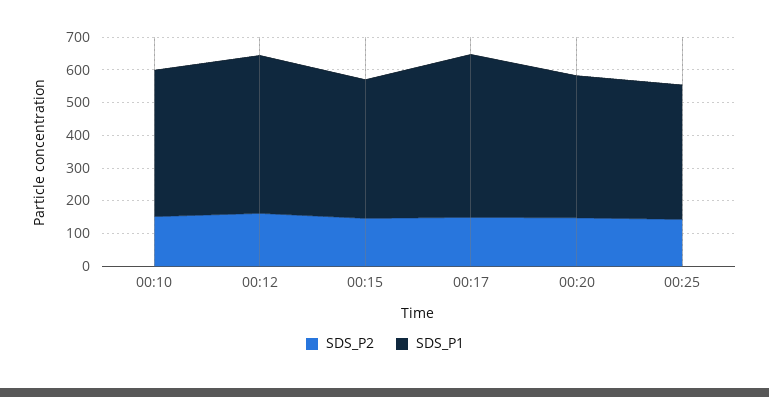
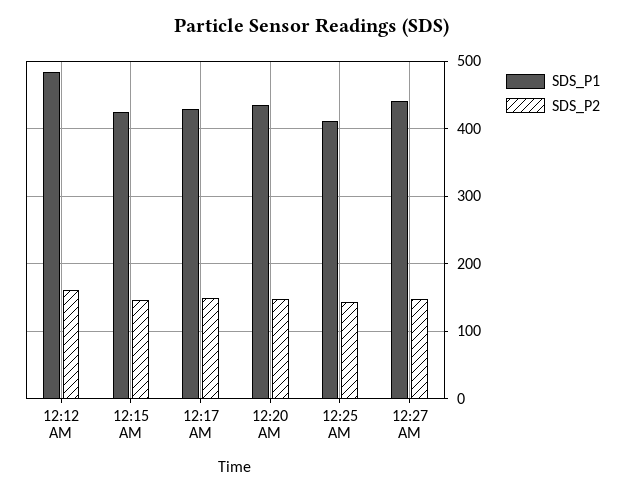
SDS_P2, 00:10: 150 -> none
SDS_P1, 00:10: 450 -> none
SDS_P1, 00:17: 500 -> 430
SDS_P1, 12:27 AM: none -> 440
SDS_P2, 12:27 AM: none -> 150

